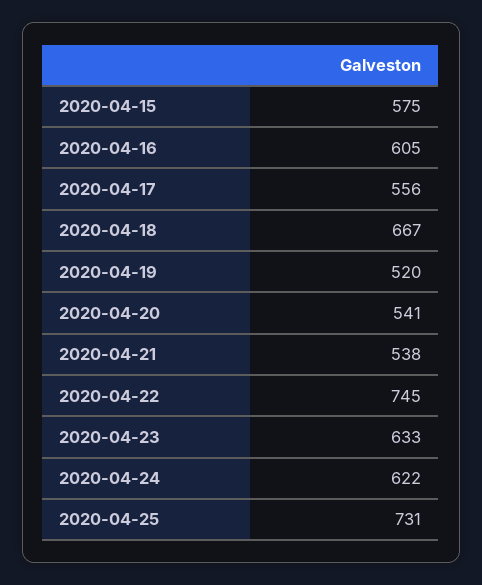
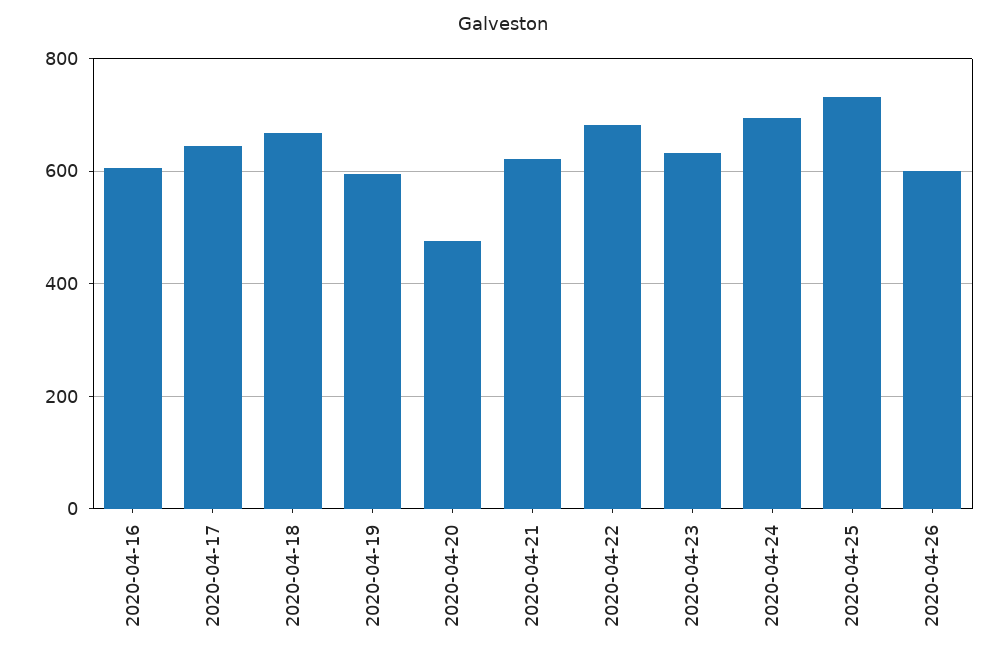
2020-04-15: 575 -> none
2020-04-17: 556 -> 640
2020-04-19: 520 -> 600
2020-04-20: 541 -> 480
2020-04-21: 538 -> 620
2020-04-22: 745 -> 680
2020-04-24: 622 -> 700
2020-04-26: none -> 600

